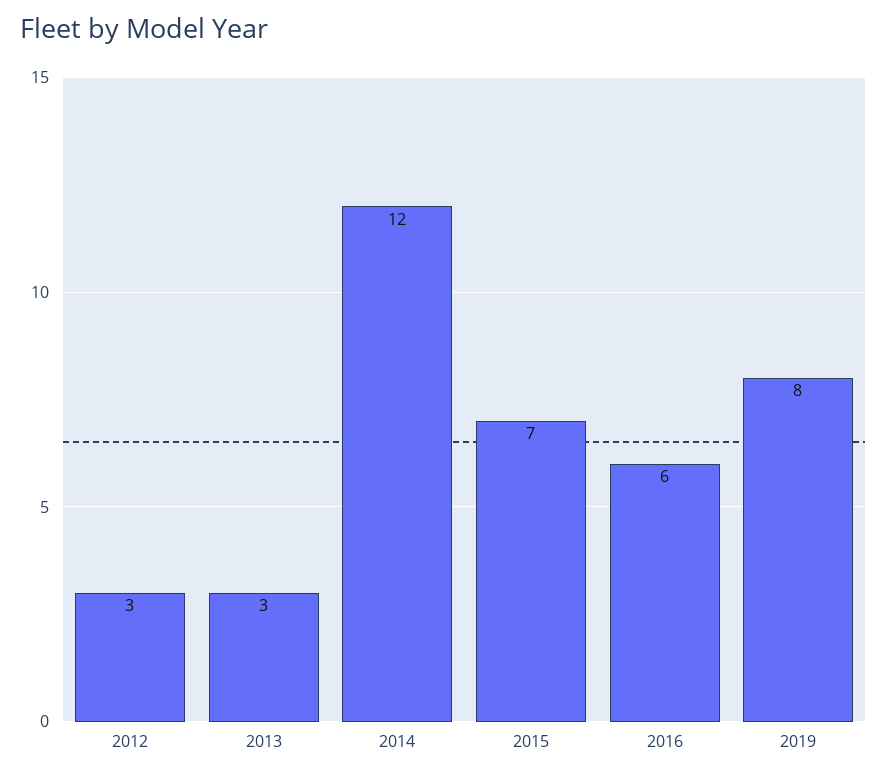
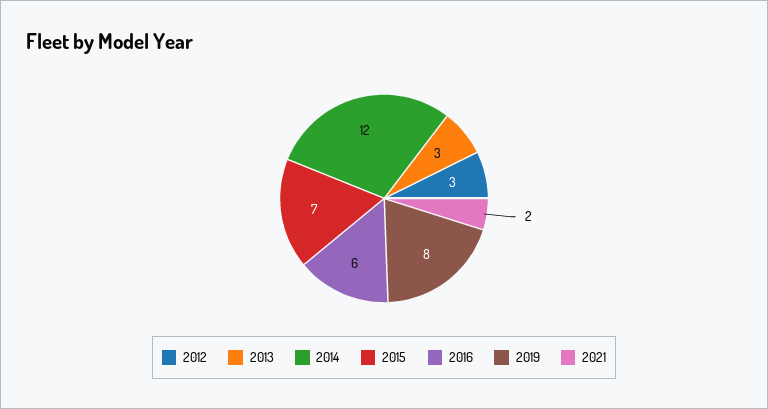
2021: none -> 2

